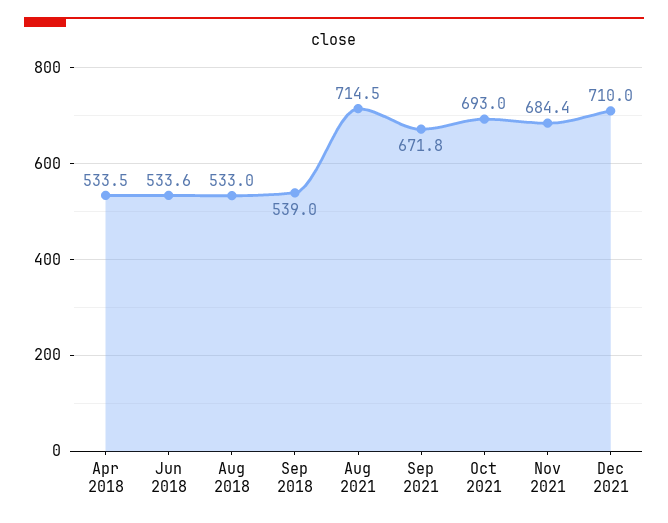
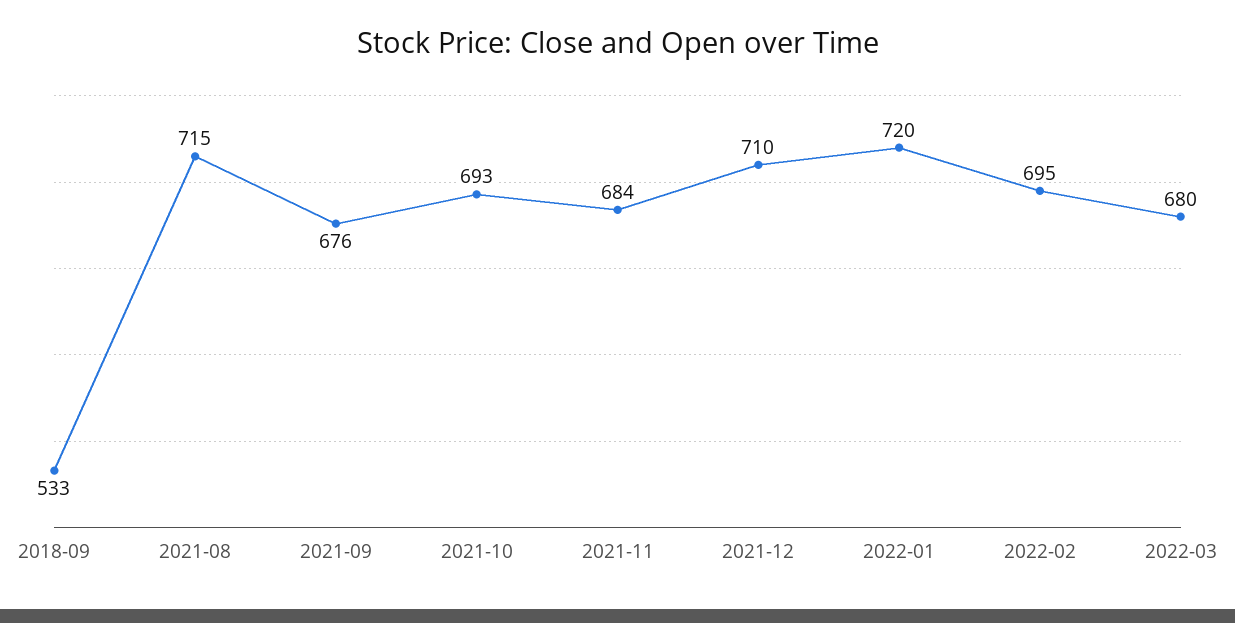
Apr 2018: 533.5 -> none
Jun 2018: 533.6 -> none
Aug 2018: 533 -> none
Sep 2018: 539 -> 533
Sep 2021: 671.8 -> 676
2022-01: none -> 720
2022-02: none -> 695
2022-03: none -> 680

